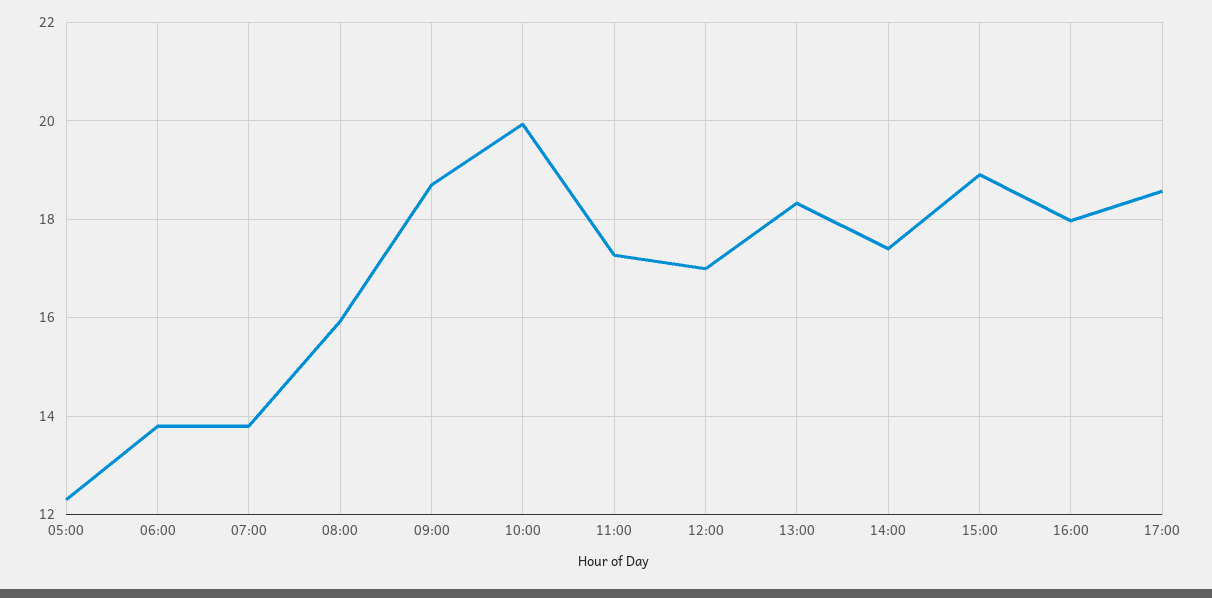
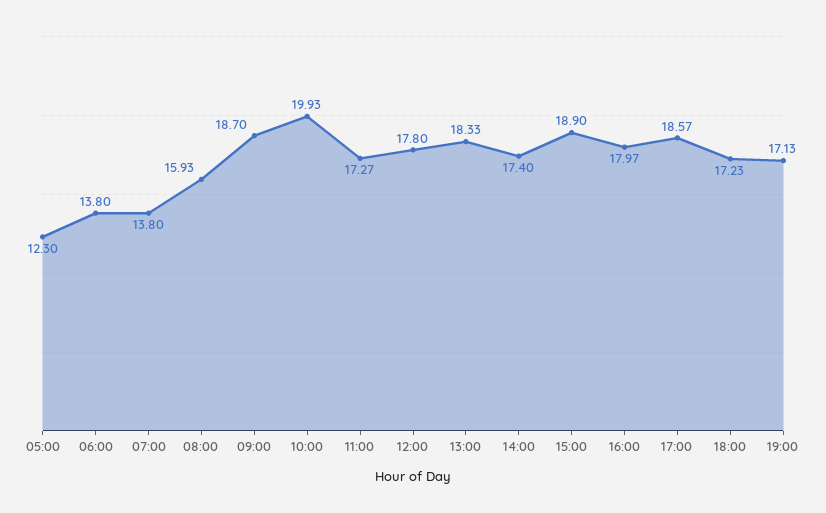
12:00: 17 -> 17.8
18:00: none -> 17.23
19:00: none -> 17.13

